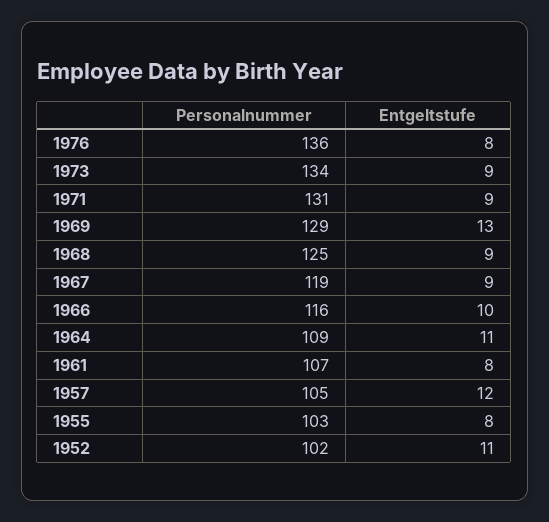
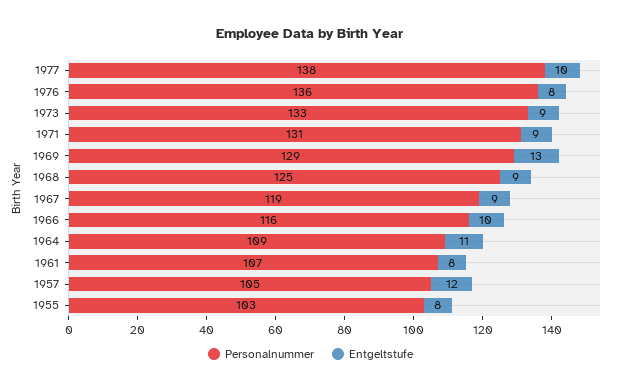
Personalnummer, 1973: 134 -> 133
Personalnummer, 1952: 102 -> none
Entgeltstufe, 1952: 11 -> none
Personalnummer, 1977: none -> 138
Entgeltstufe, 1977: none -> 10

